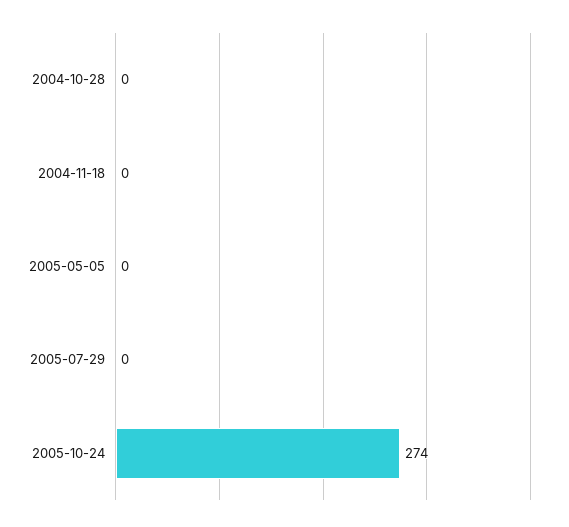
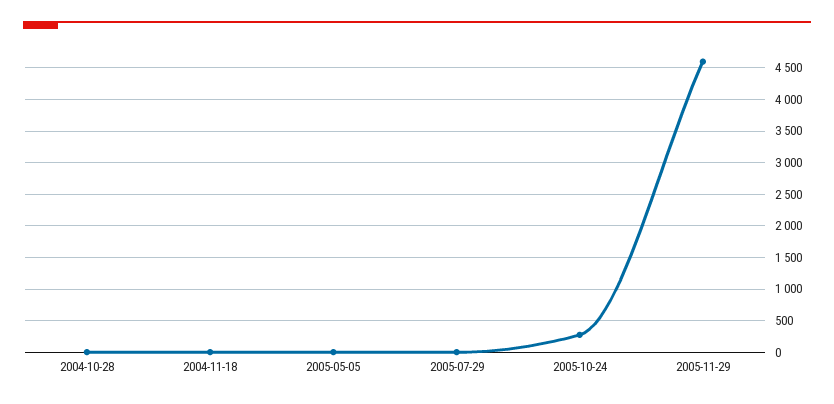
2005-11-29: none -> 4600

